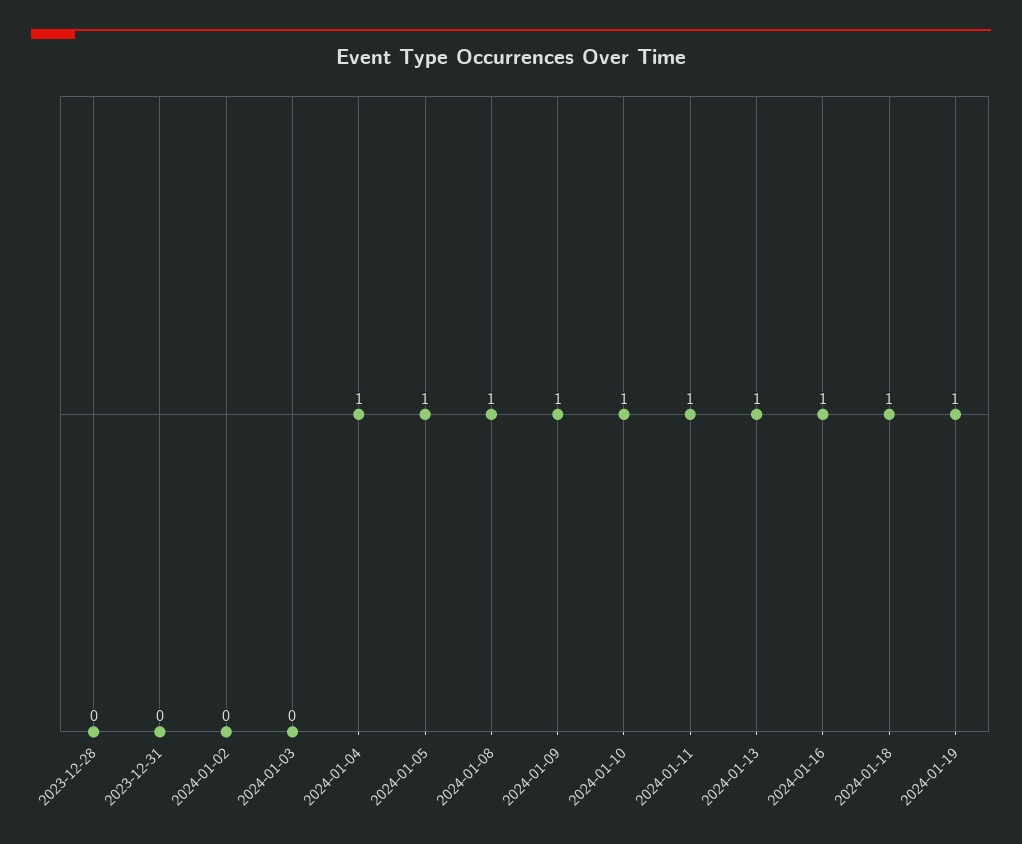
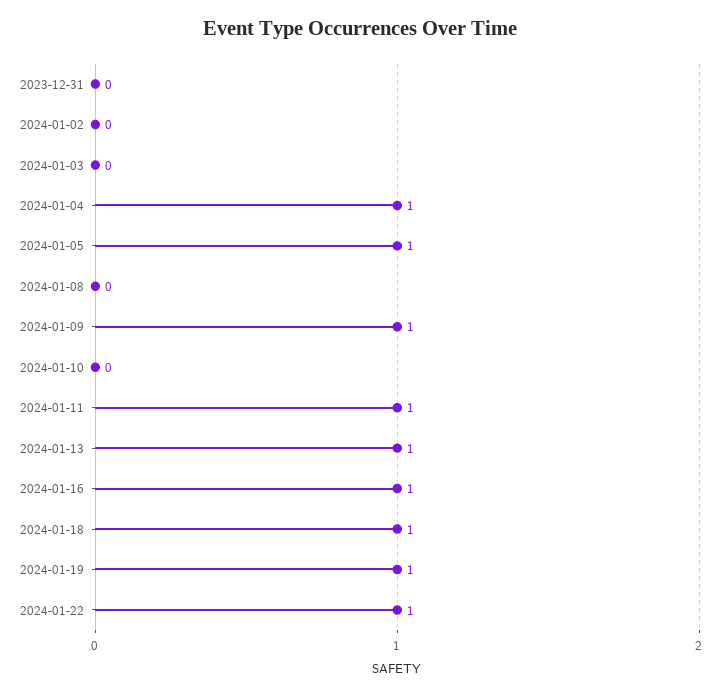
2023-12-28: 0 -> none
2024-01-08: 1 -> 0
2024-01-10: 1 -> 0
2024-01-22: none -> 1

